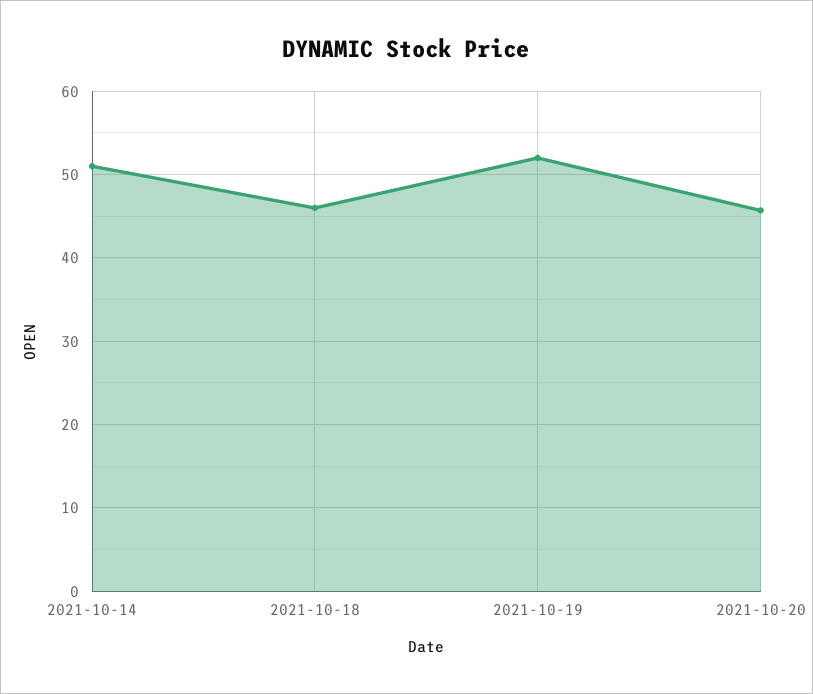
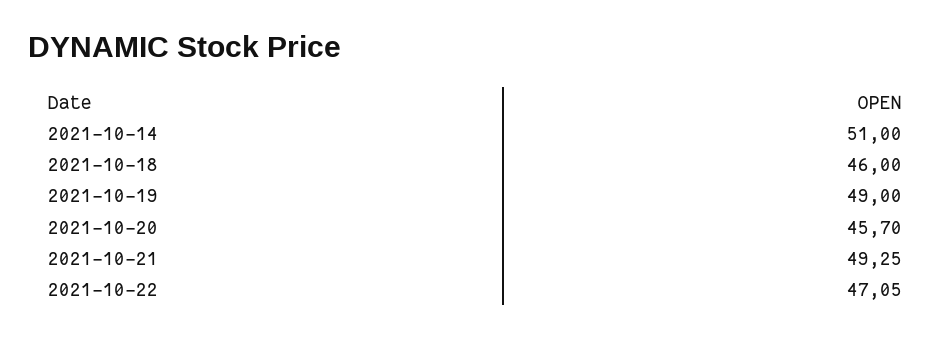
2021-10-19: 52 -> 49
2021-10-21: none -> 49.25
2021-10-22: none -> 47.05

